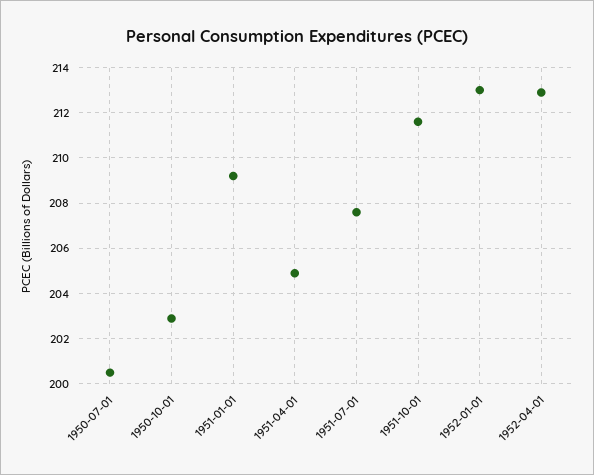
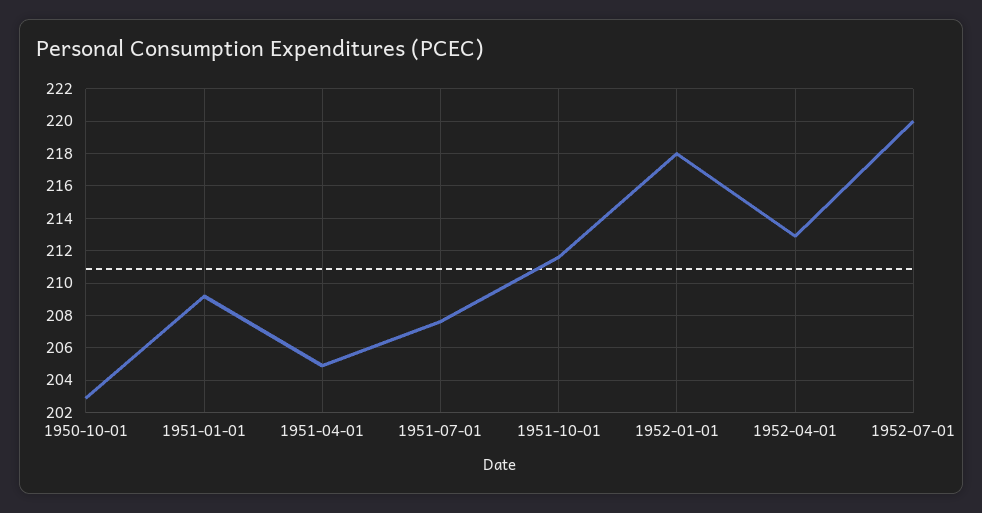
1950-07-01: 200.5 -> none
1952-01-01: 213 -> 218
1952-07-01: none -> 220

